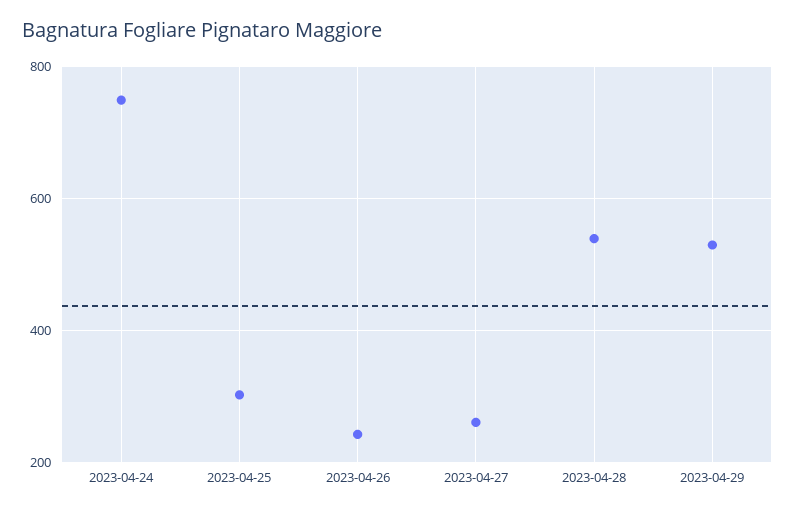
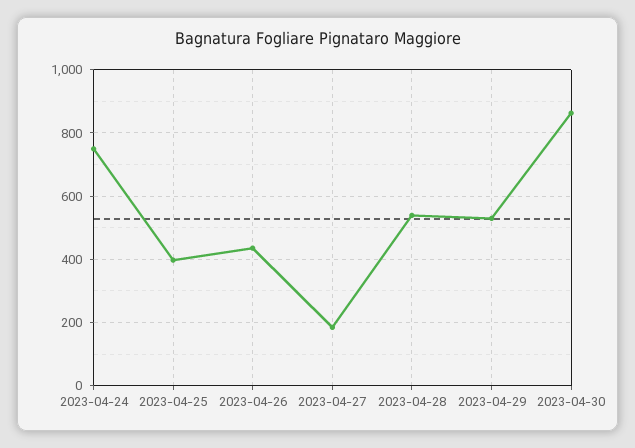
2023-04-25: 300 -> 400
2023-04-26: 240 -> 440
2023-04-27: 260 -> 180
2023-04-30: none -> 860

